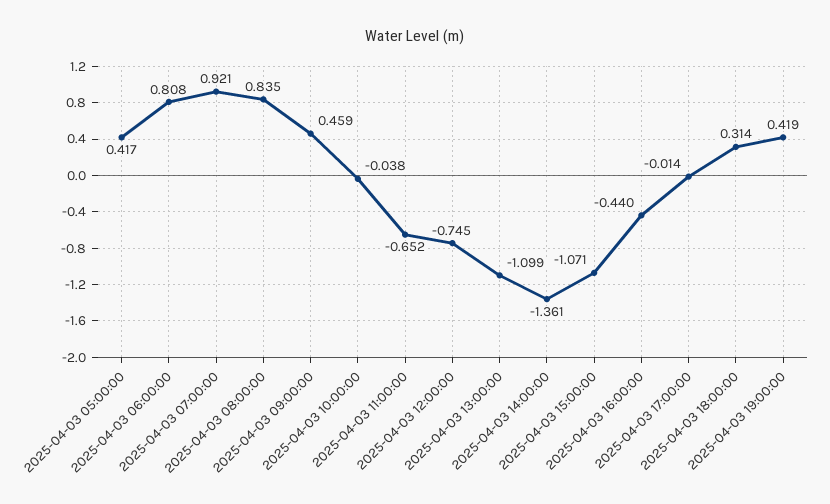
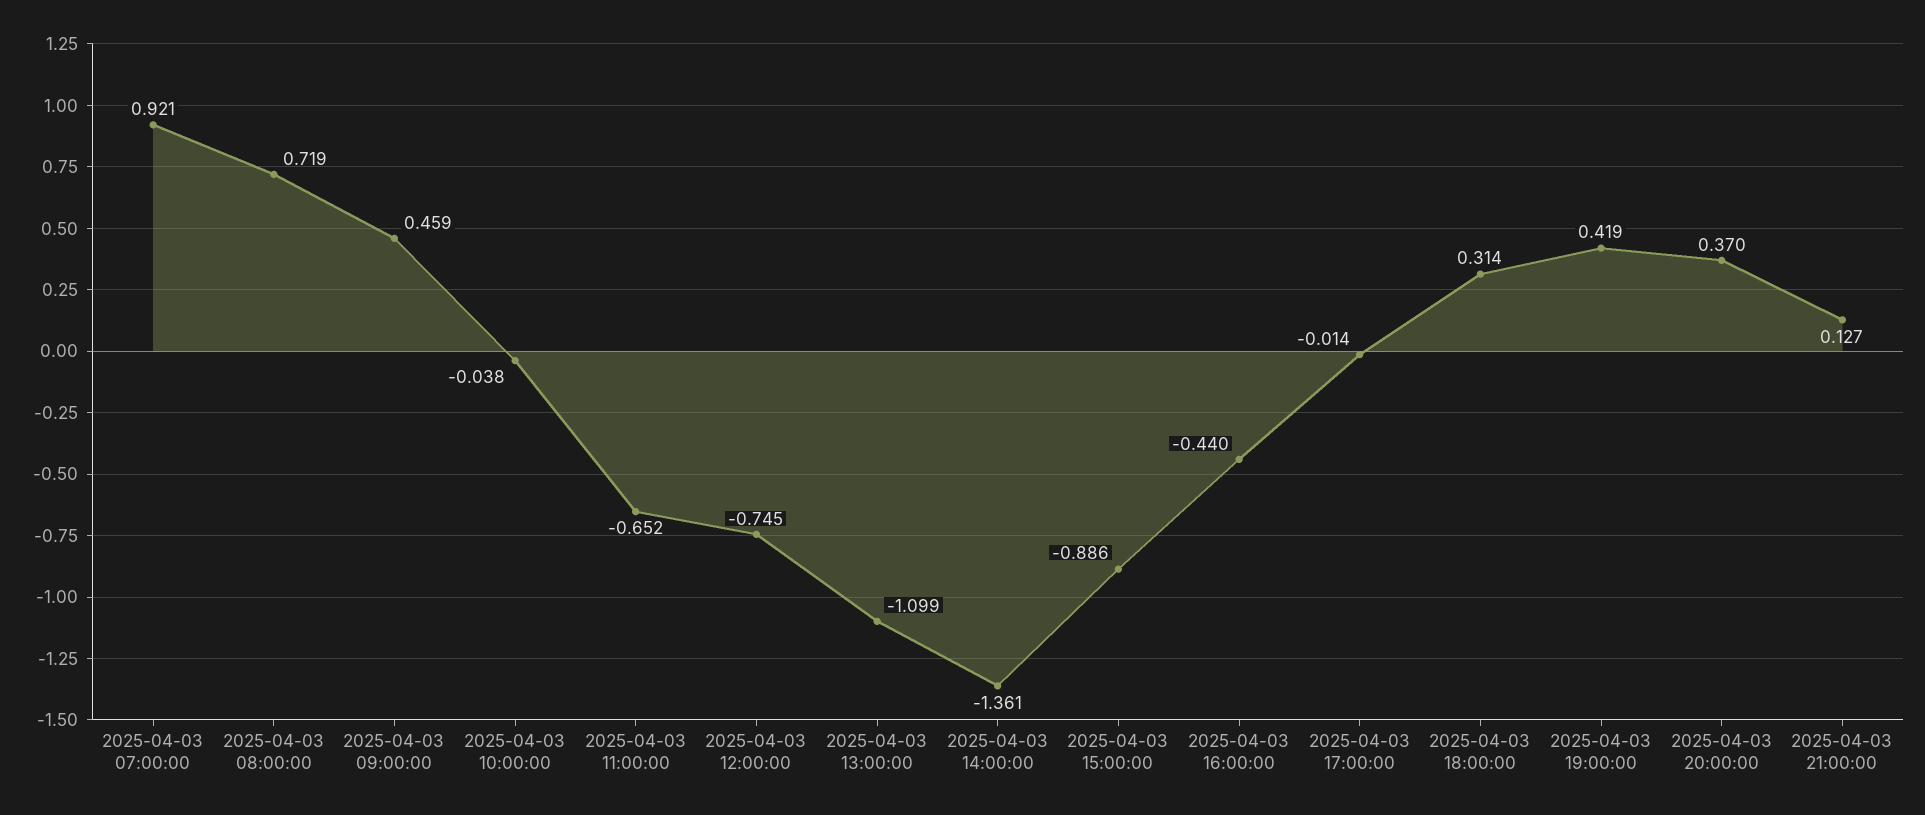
2025-04-03 05:00:00: 0.417 -> none
2025-04-03 06:00:00: 0.808 -> none
2025-04-03 08:00:00: 0.835 -> 0.719
2025-04-03 15:00:00: -1.071 -> -0.886
2025-04-03 20:00:00: none -> 0.37
2025-04-03 21:00:00: none -> 0.127

